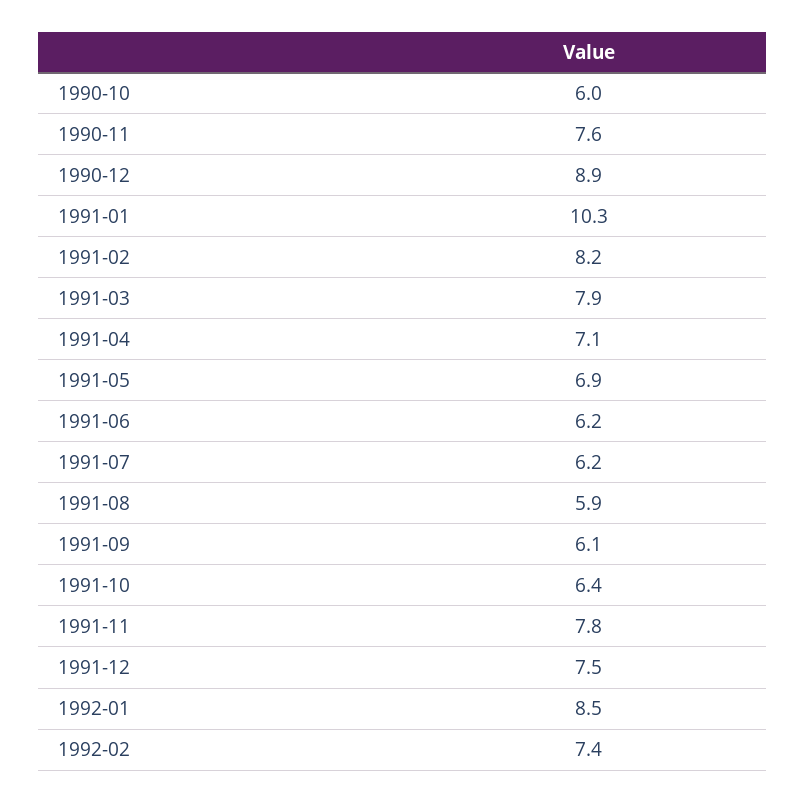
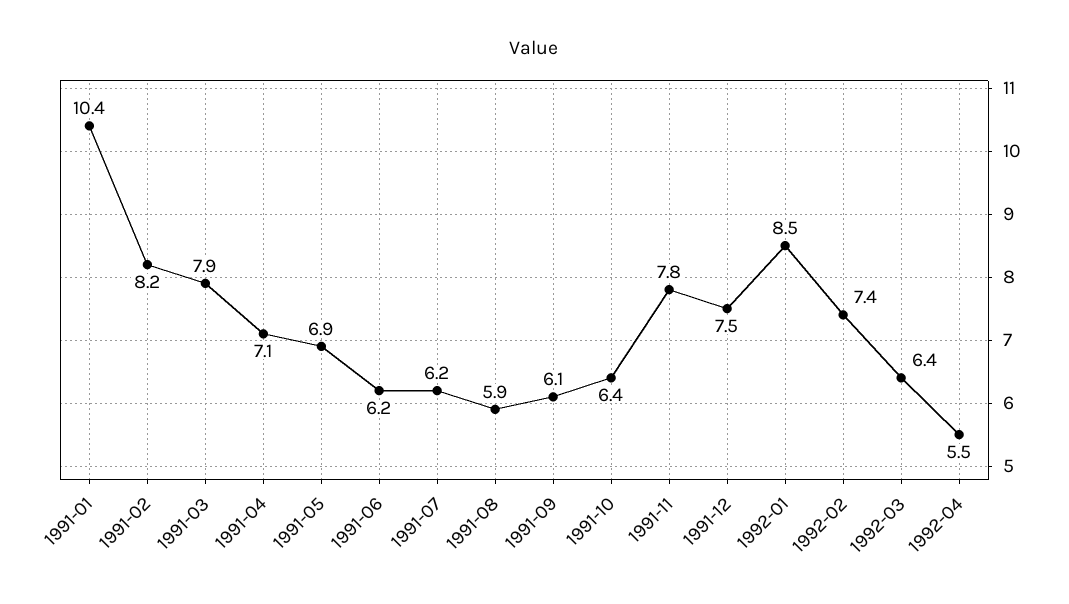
1990-10: 6 -> none
1990-11: 7.6 -> none
1990-12: 8.9 -> none
1991-01: 10.3 -> 10.4
1992-03: none -> 6.4
1992-04: none -> 5.5

